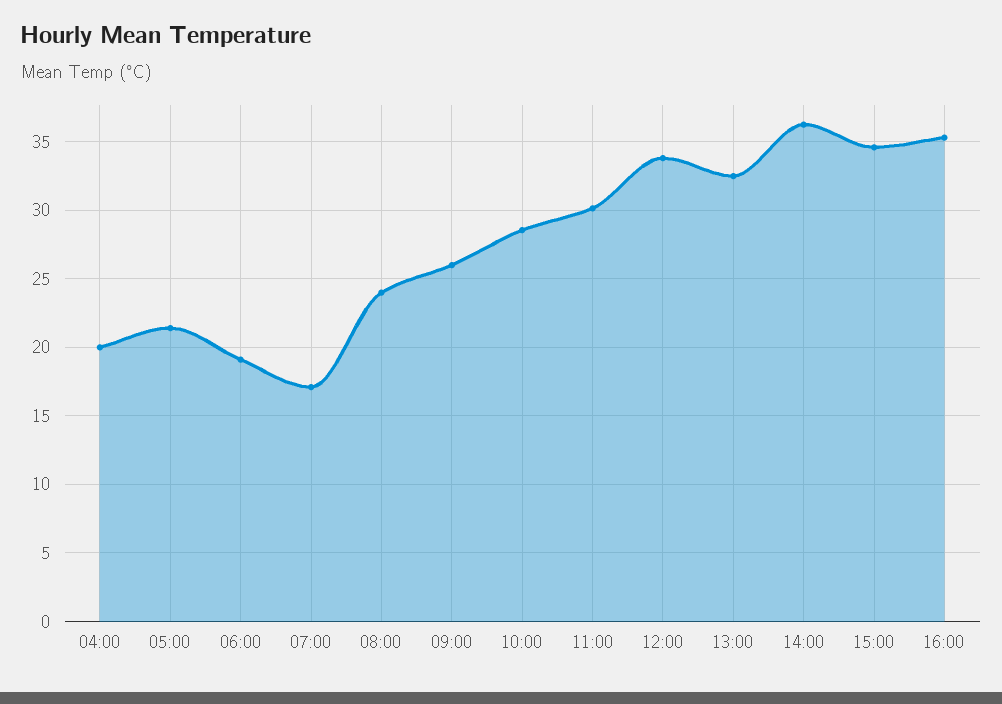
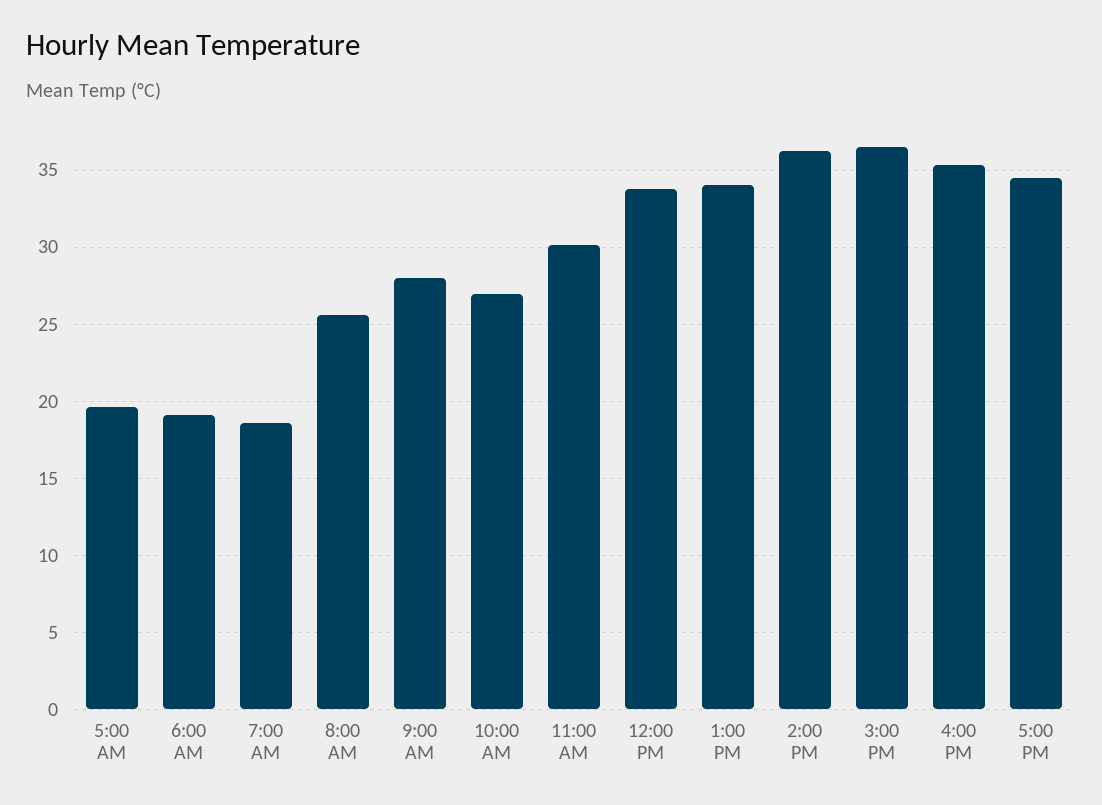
04:00: 20 -> none
05:00: 21.5 -> 19.5
07:00: 17 -> 18.5
08:00: 24 -> 25.5
09:00: 26 -> 28
10:00: 28.5 -> 27
13:00: 32.5 -> 34
15:00: 34.5 -> 36.5
5:00 PM: none -> 34.5

